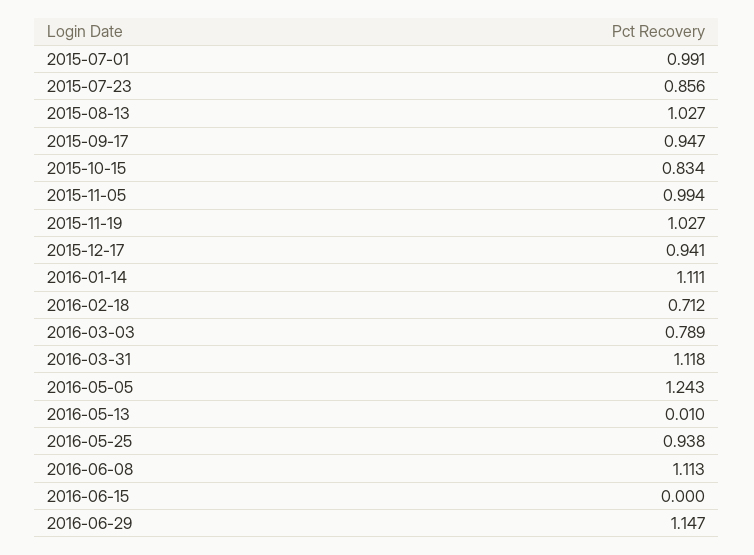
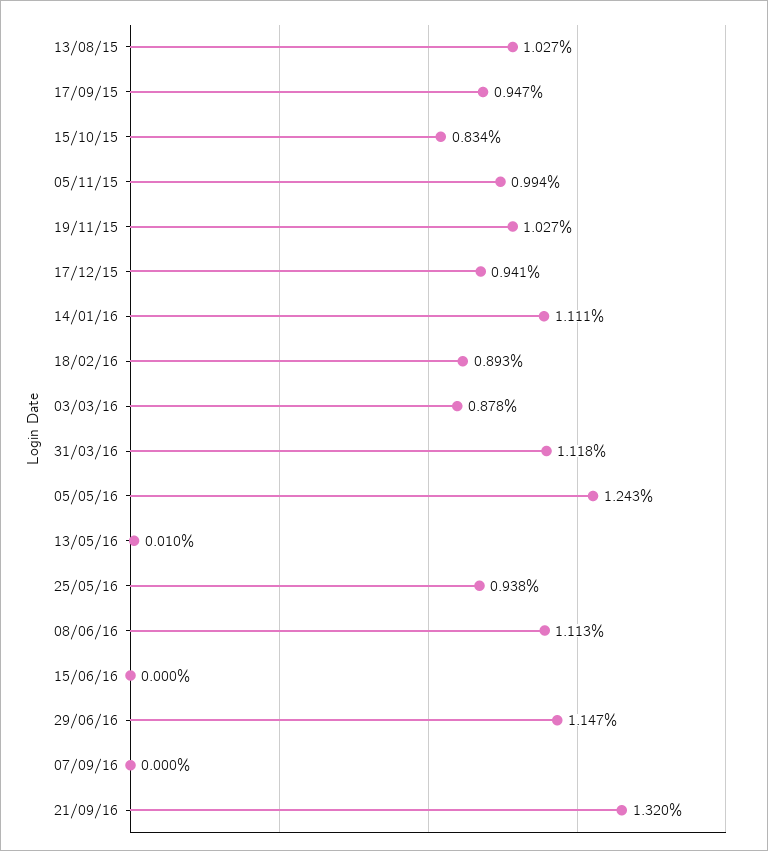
2015-07-01: 0.991 -> none
2015-07-23: 0.856 -> none
2016-02-18: 0.712 -> 0.893
2016-03-03: 0.789 -> 0.878
07/09/16: none -> 0
21/09/16: none -> 1.32

